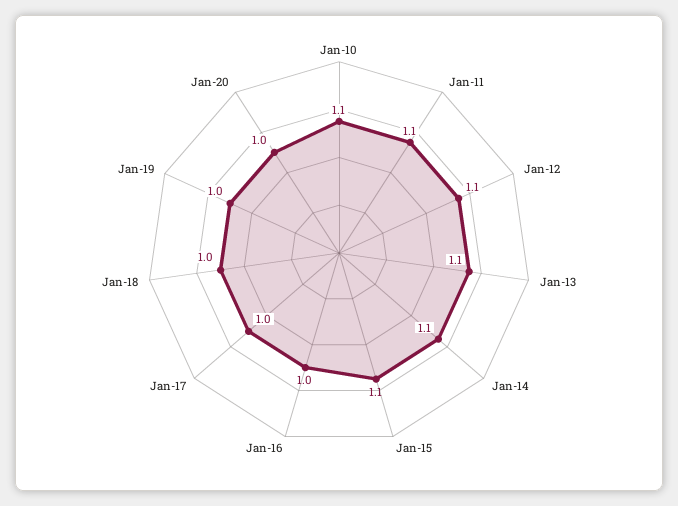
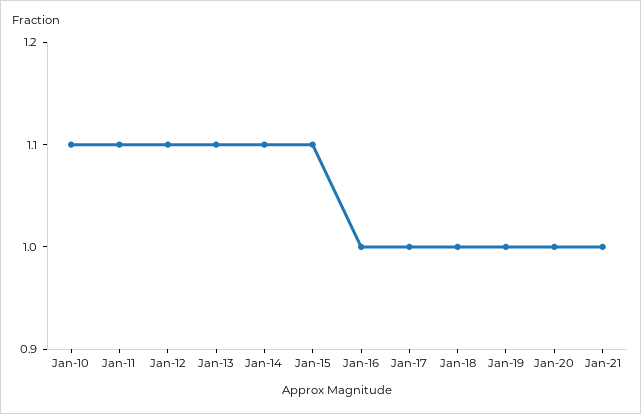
Jan-21: none -> 1

